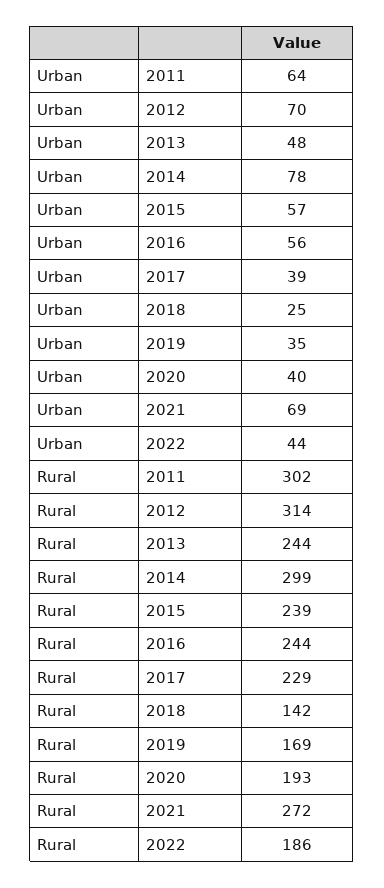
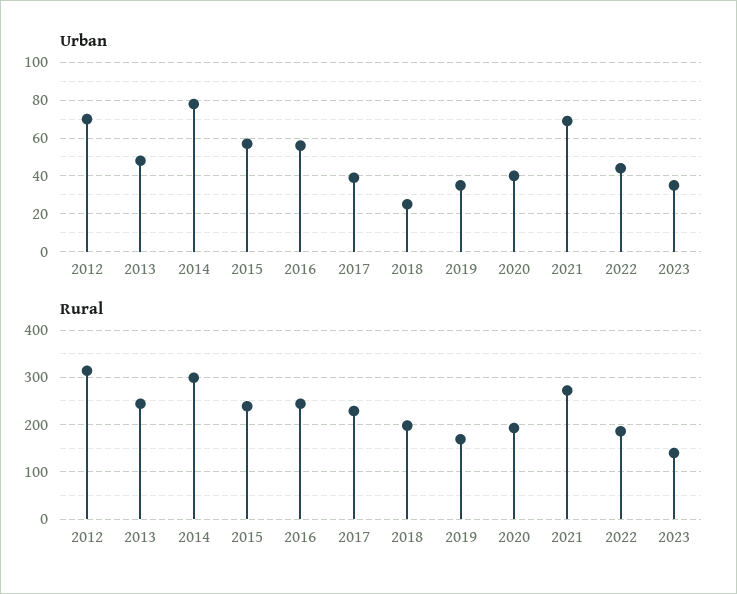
Urban, 2011: 64 -> none
Rural, 2011: 302 -> none
Rural, 2018: 142 -> 200
Urban, 2023: none -> 35
Rural, 2023: none -> 140

